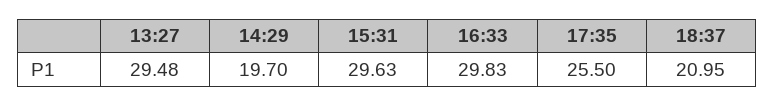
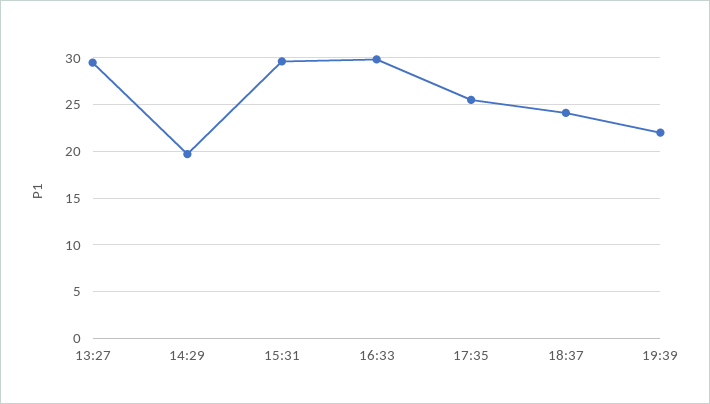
18:37: 20.95 -> 24
19:39: none -> 22

